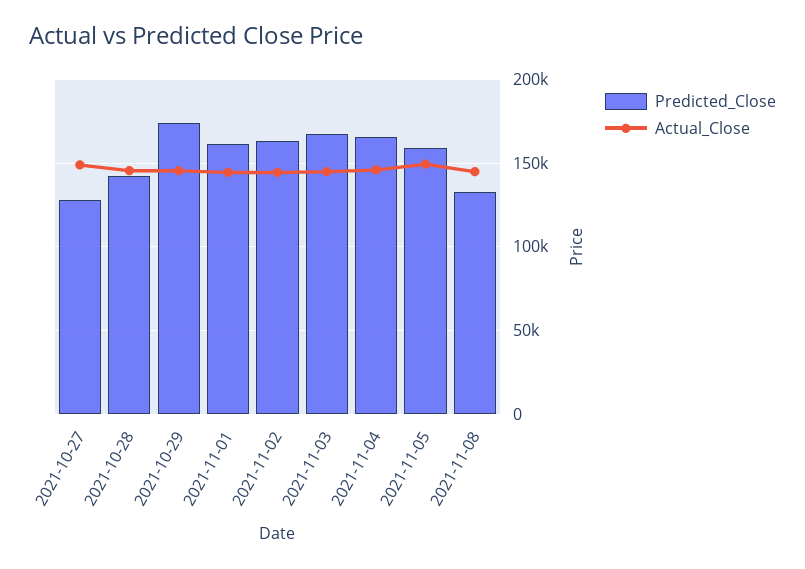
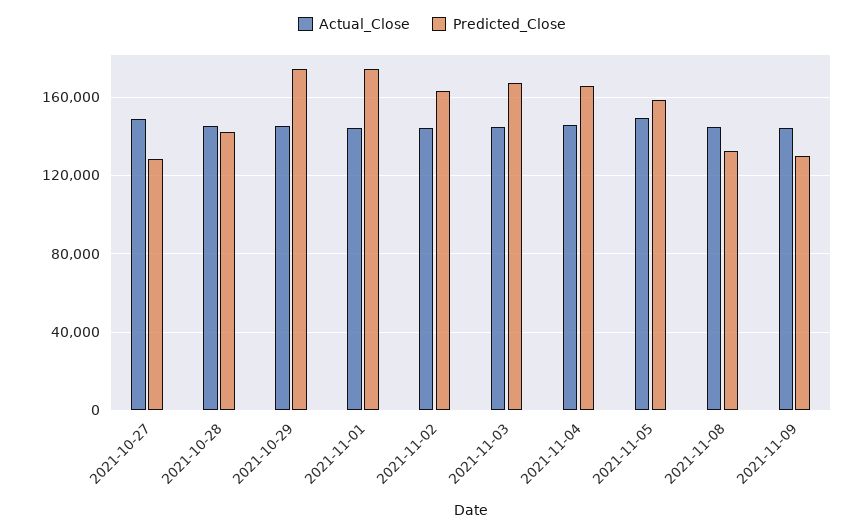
Predicted_Close, 2021-11-01: 160000 -> 175000
Actual_Close, 2021-11-09: none -> 145000
Predicted_Close, 2021-11-09: none -> 130000

